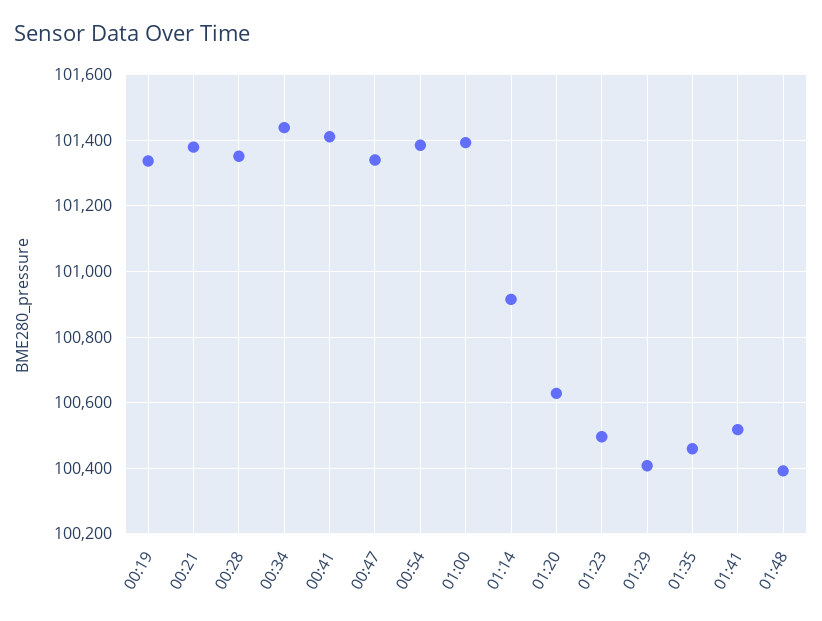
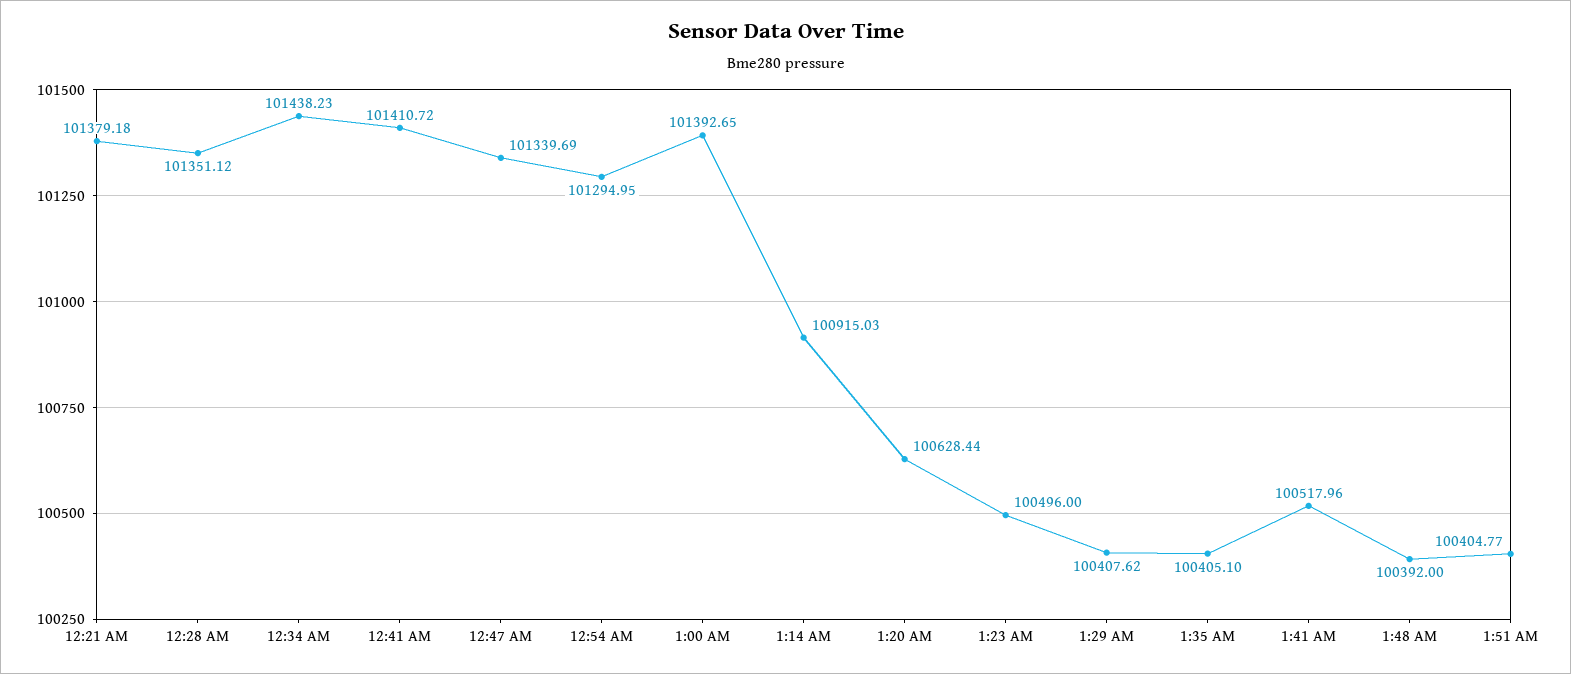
00:19: 101340 -> none
00:54: 101380 -> 101294.95
01:35: 100460 -> 100405.1
1:51 AM: none -> 100404.77

